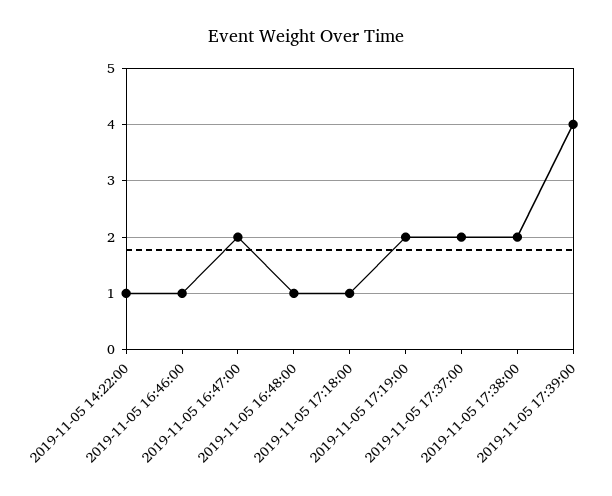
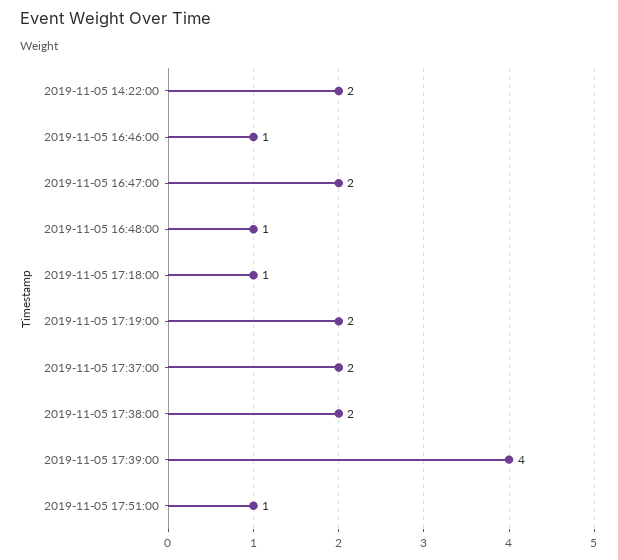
2019-11-05 14:22:00: 1 -> 2
2019-11-05 17:51:00: none -> 1

